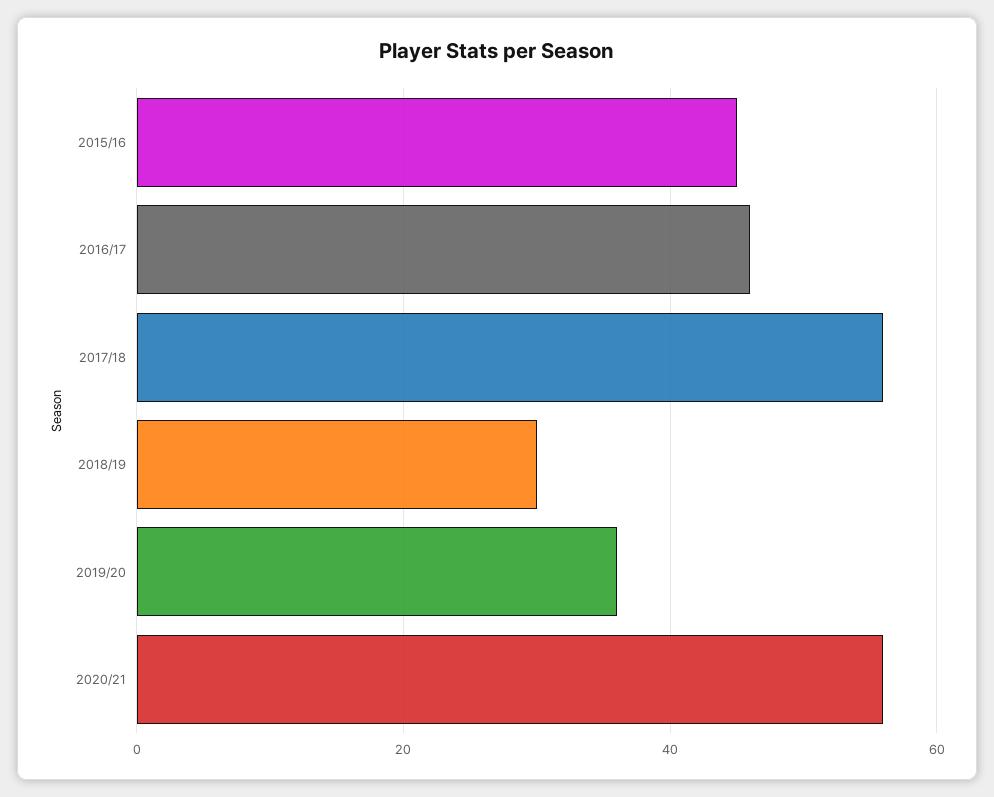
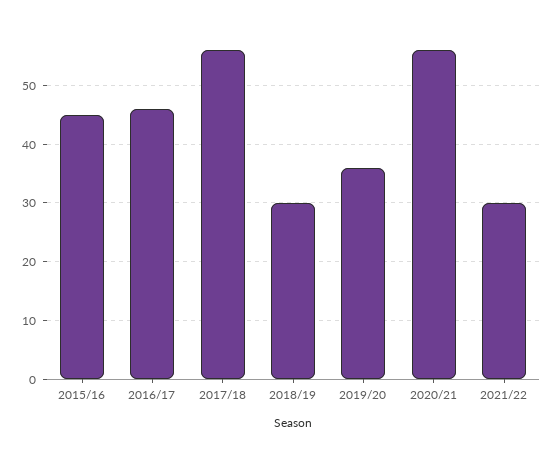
2021/22: none -> 30

